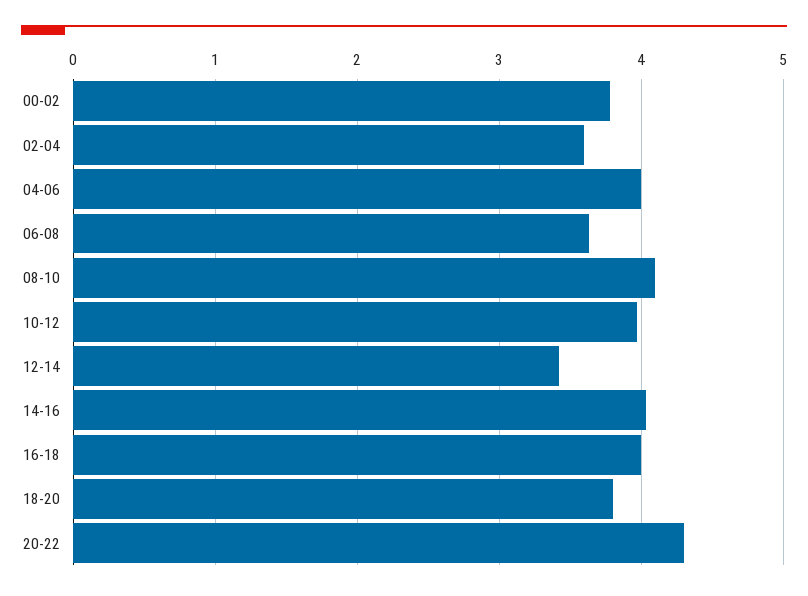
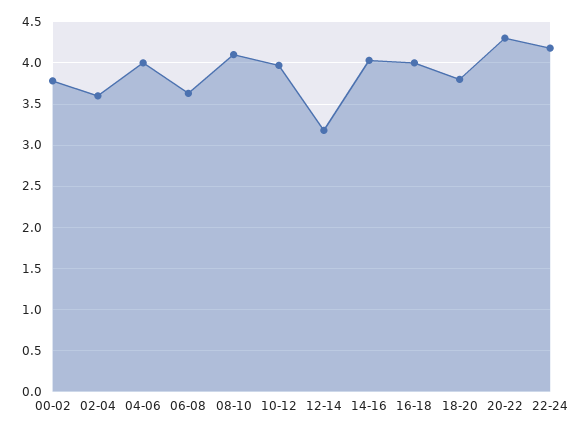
12-14: 3.4 -> 3.2
22-24: none -> 4.2

